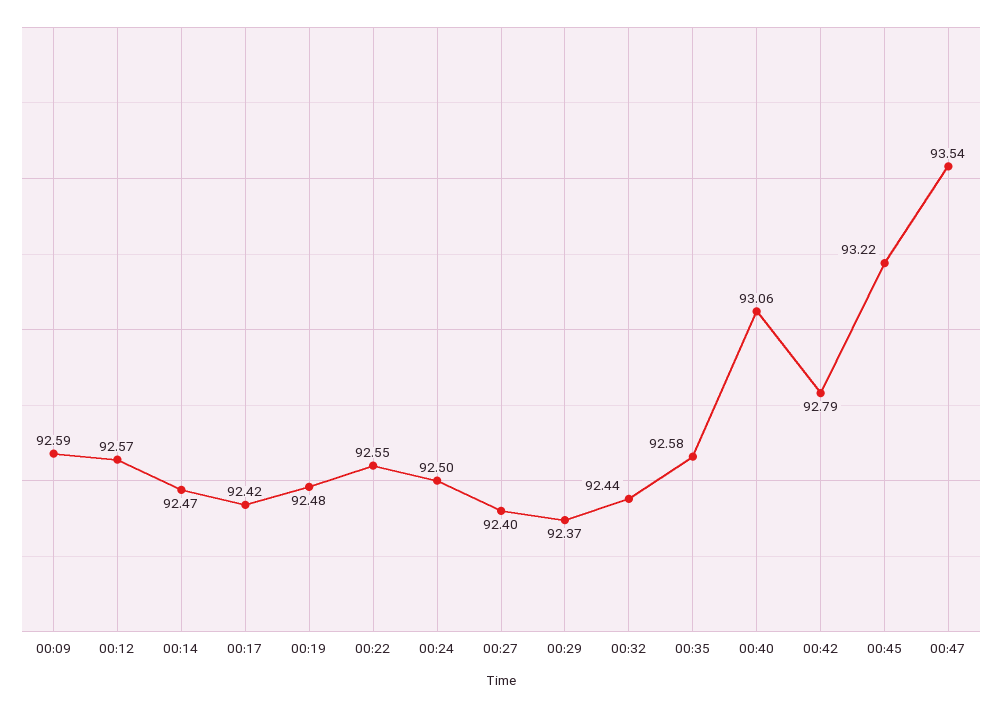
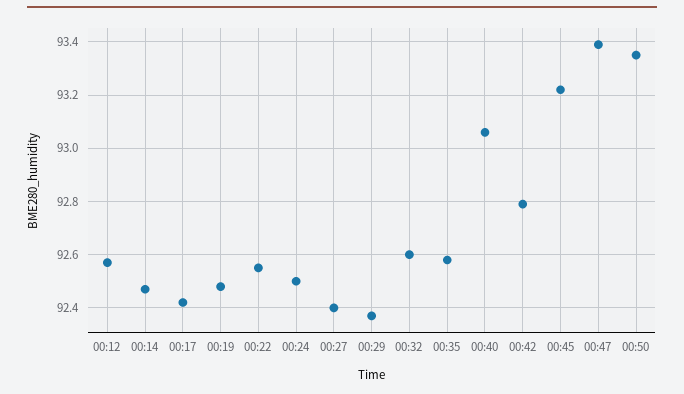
00:09: 92.59 -> none
00:32: 92.44 -> 92.6
00:47: 93.54 -> 93.4
00:50: none -> 93.35

